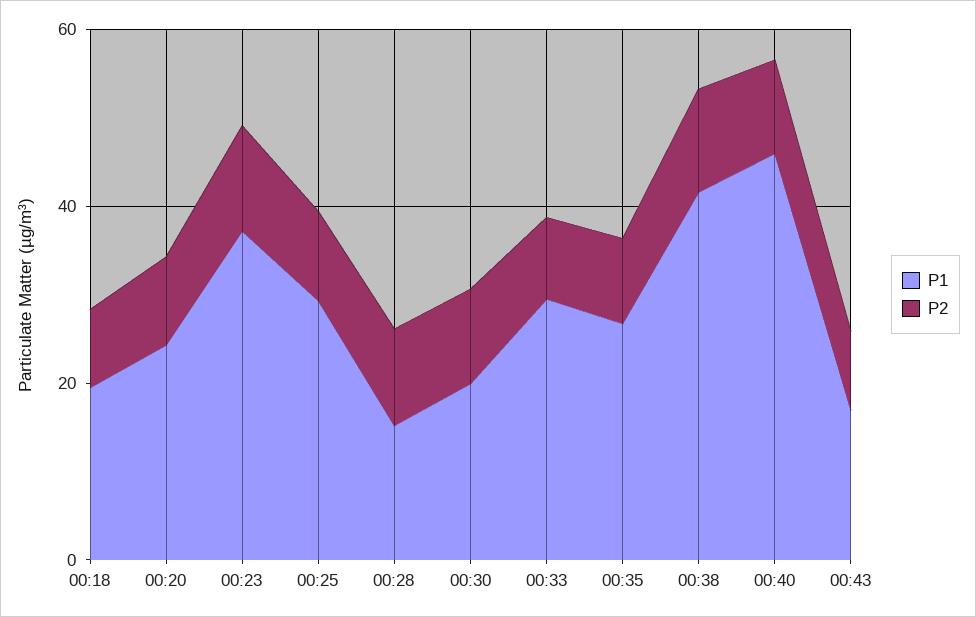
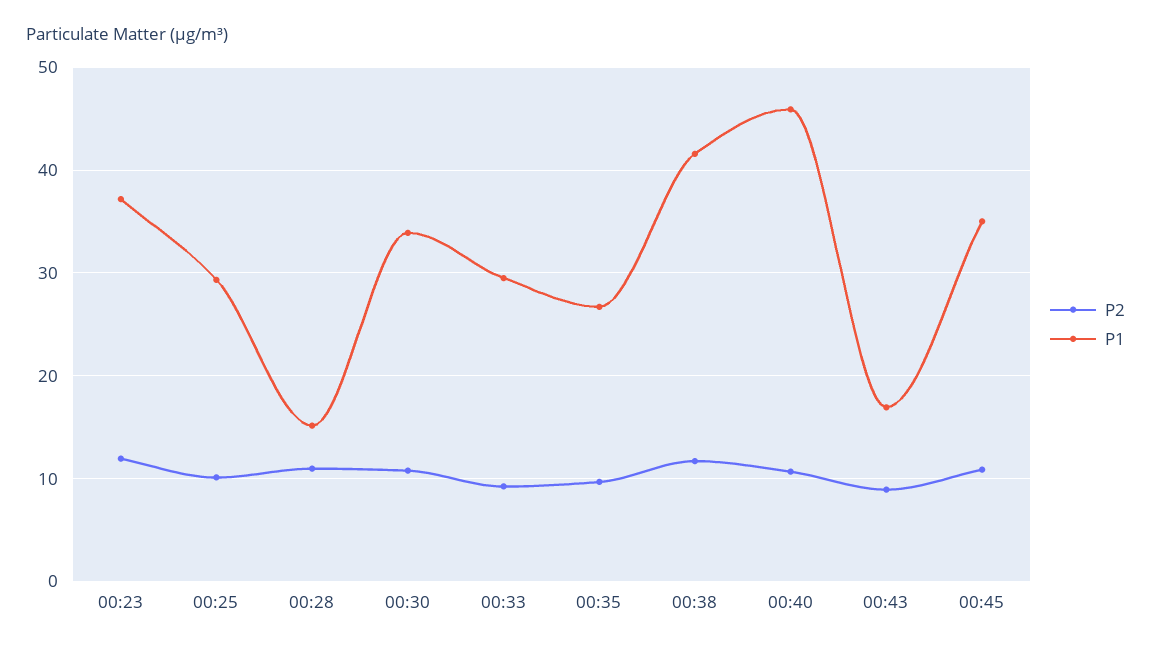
P1, 00:18: 20 -> none
P2, 00:18: 10 -> none
P1, 00:20: 25 -> none
P2, 00:20: 10 -> none
P1, 00:30: 20 -> 34
P2, 00:45: none -> 11
P1, 00:45: none -> 35

